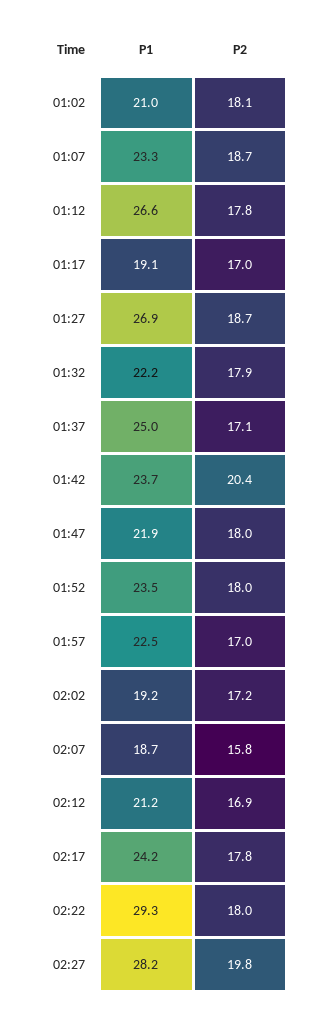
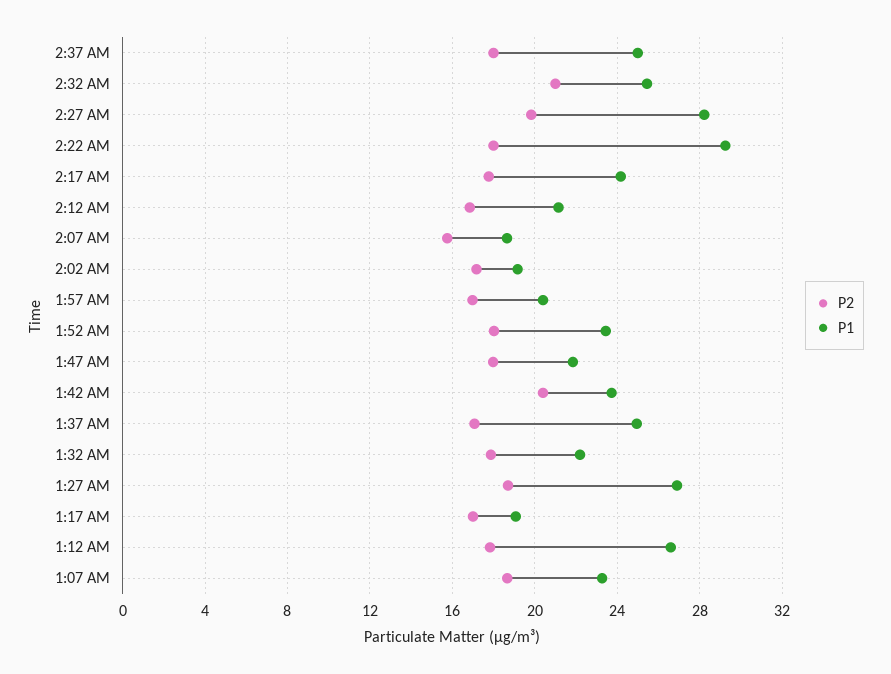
P1, 01:02: 21 -> none
P2, 01:02: 18.1 -> none
P1, 01:57: 22.5 -> 20.5
P2, 2:37 AM: none -> 18
P1, 2:37 AM: none -> 25
P2, 2:32 AM: none -> 21
P1, 2:32 AM: none -> 25.5

